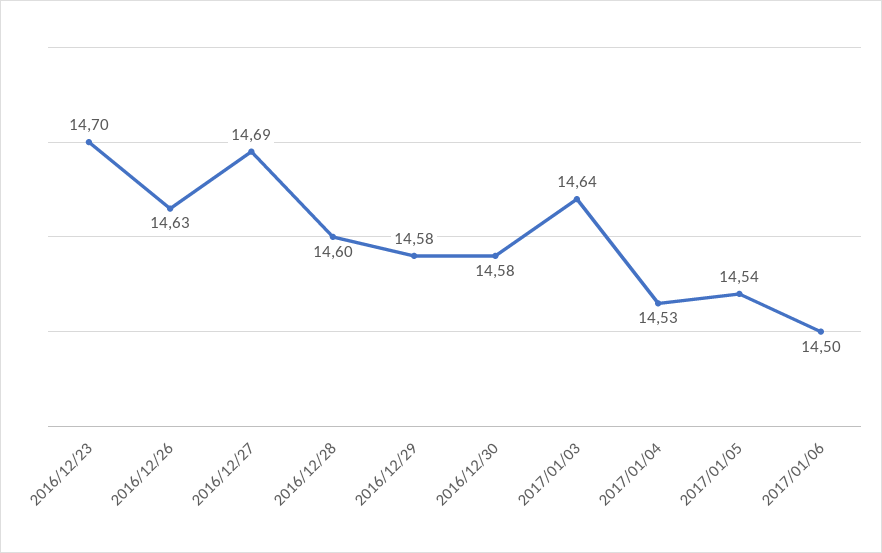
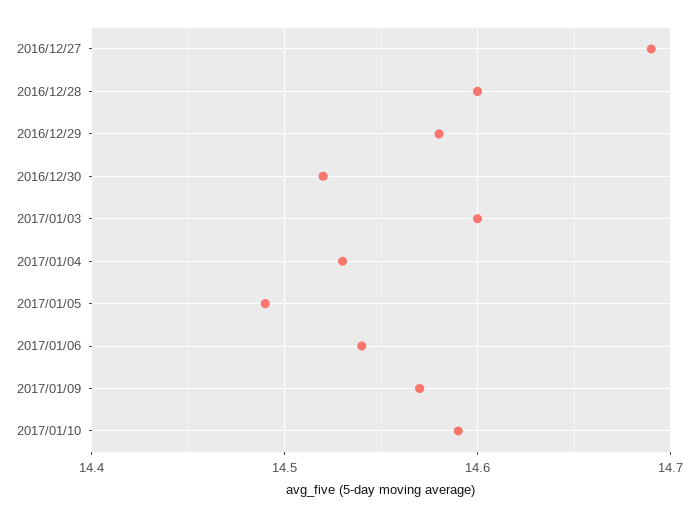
2016/12/23: 14.7 -> none
2016/12/26: 14.63 -> none
2016/12/30: 14.58 -> 14.52
2017/01/03: 14.64 -> 14.6
2017/01/05: 14.54 -> 14.49
2017/01/06: 14.5 -> 14.54
2017/01/09: none -> 14.57
2017/01/10: none -> 14.59

